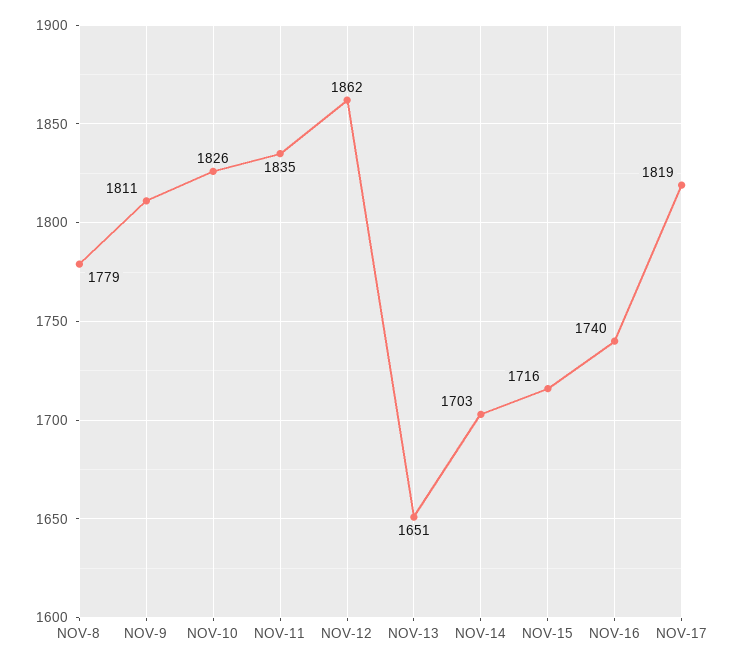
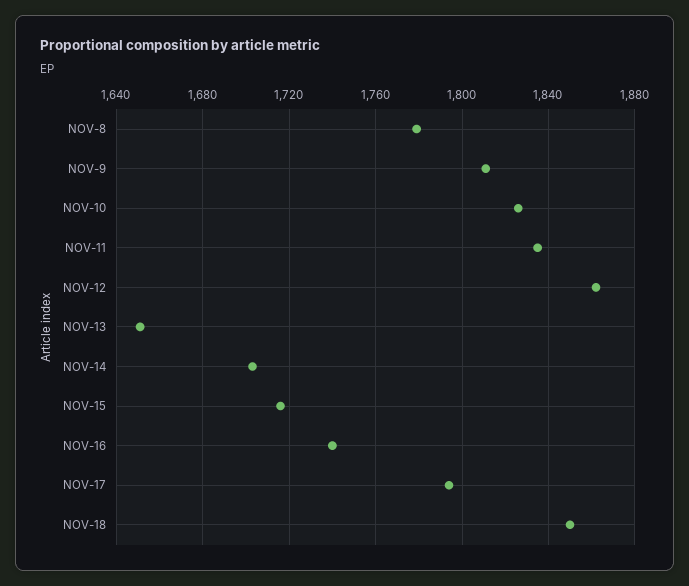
NOV-17: 1819 -> 1795
NOV-18: none -> 1850

